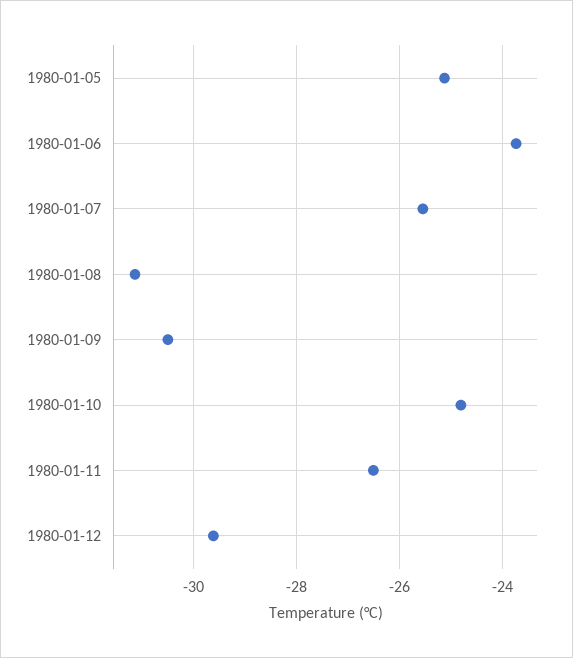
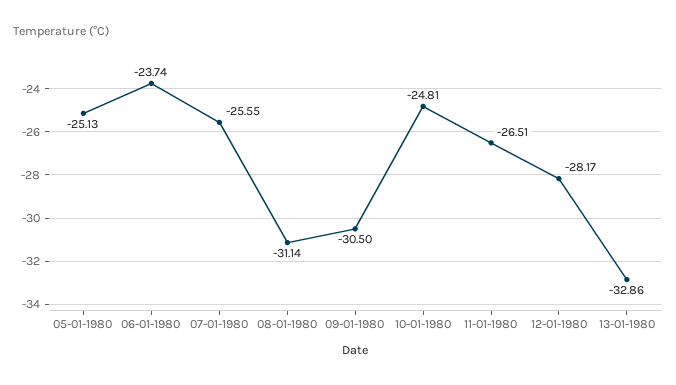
1980-01-12: -29.6 -> -28.17
13-01-1980: none -> -32.86

